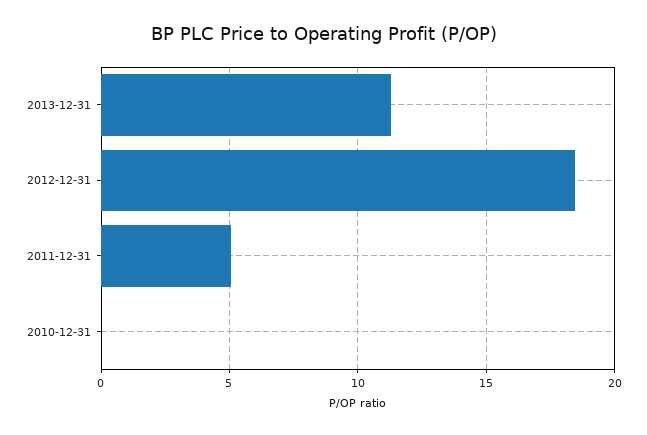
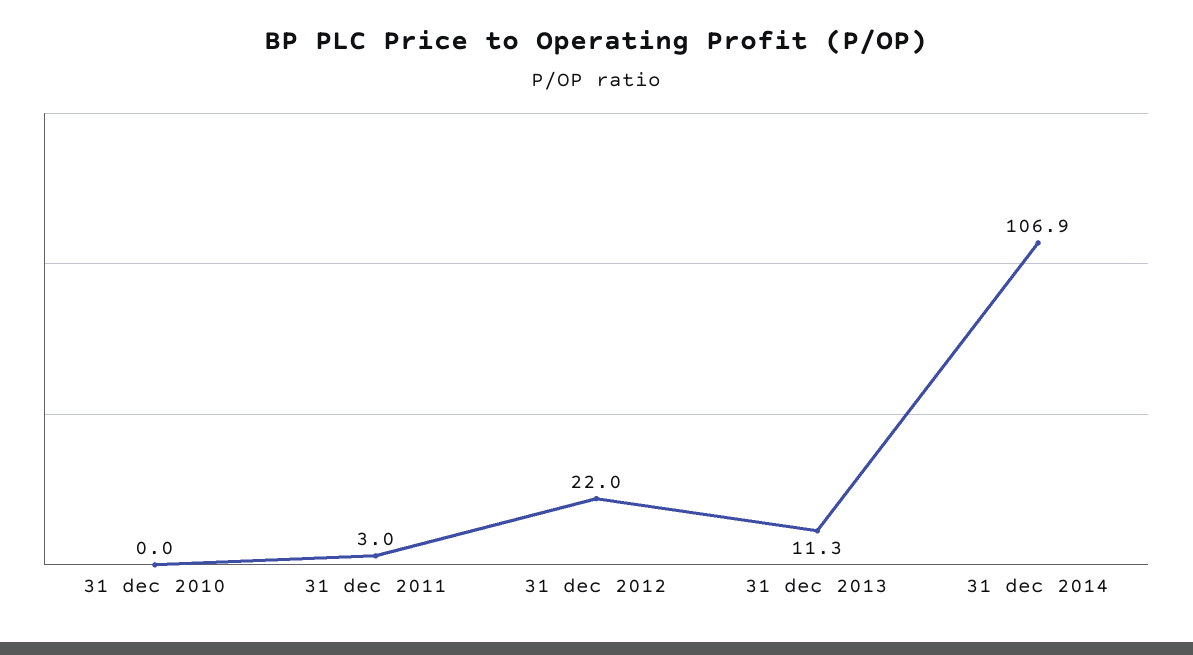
2012-12-31: 18.5 -> 22
2011-12-31: 5 -> 3
31 dec 2014: none -> 106.9

